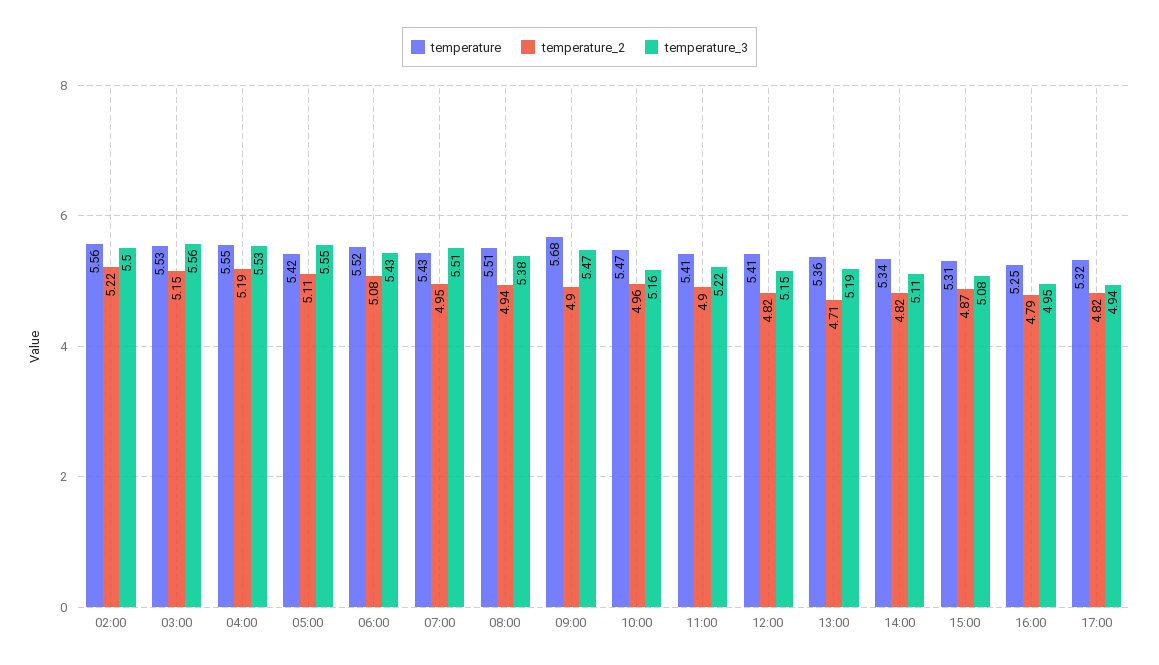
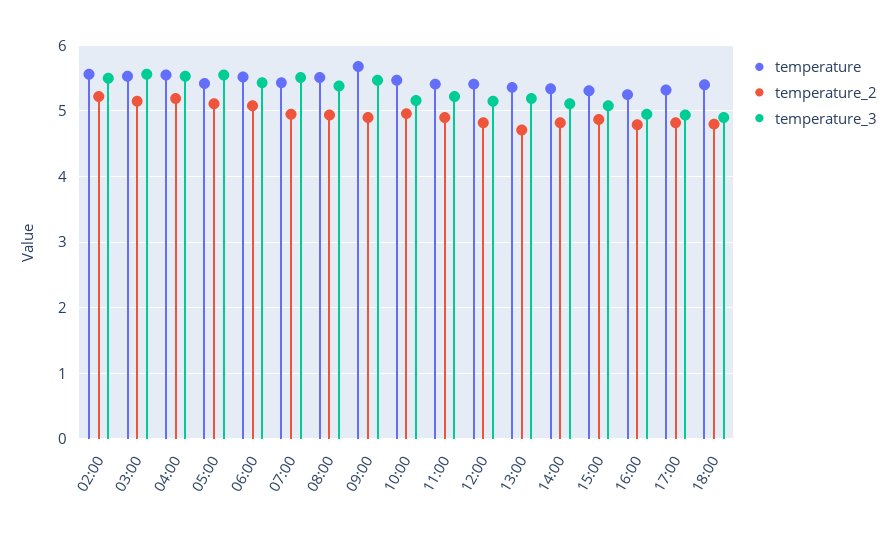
temperature, 18:00: none -> 5.4
temperature_2, 18:00: none -> 4.8
temperature_3, 18:00: none -> 4.9

